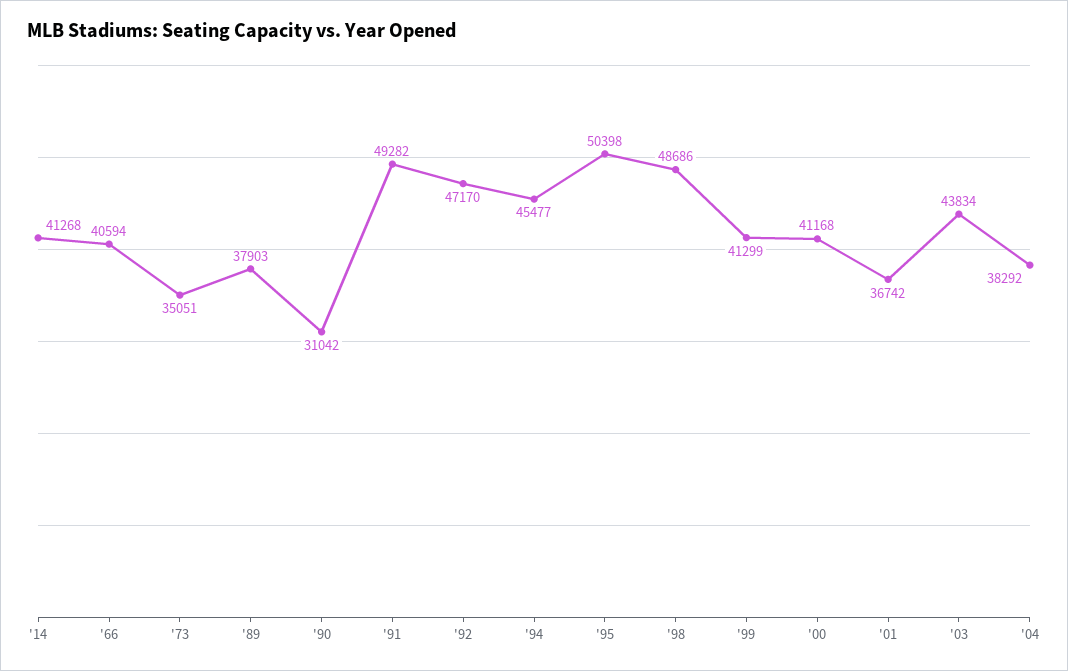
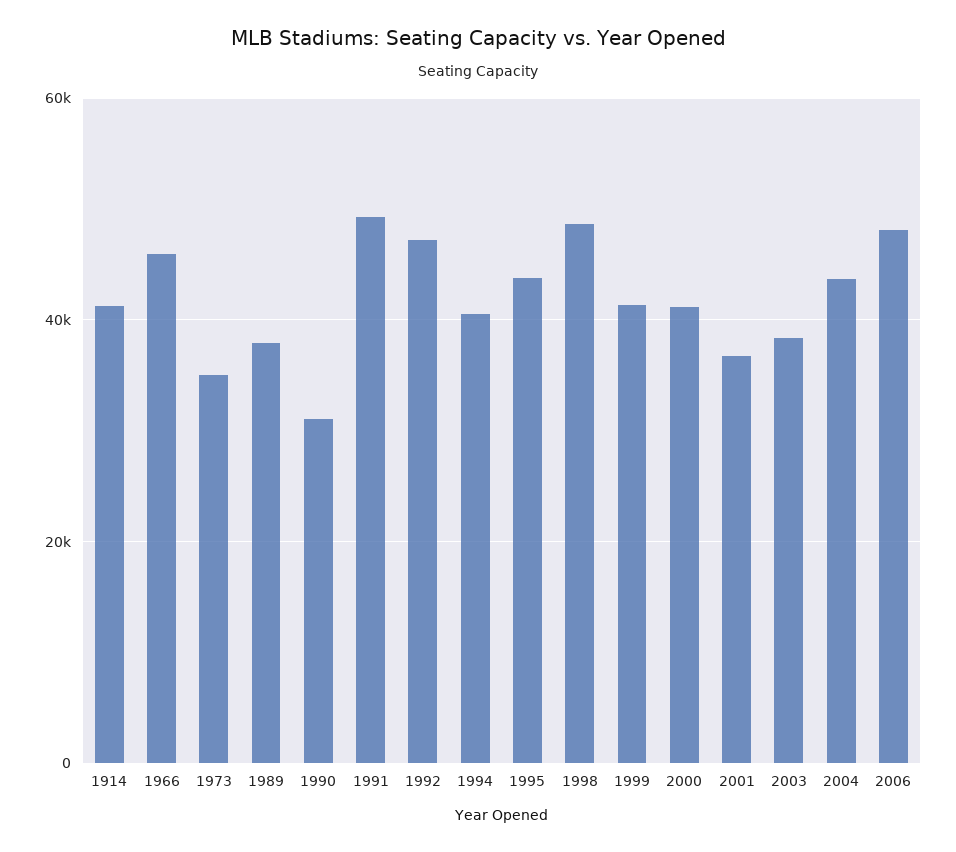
'66: 40594 -> 46000
'94: 45477 -> 40000
'95: 50398 -> 44000
'03: 43834 -> 38000
'04: 38292 -> 44000
2006: none -> 48000

